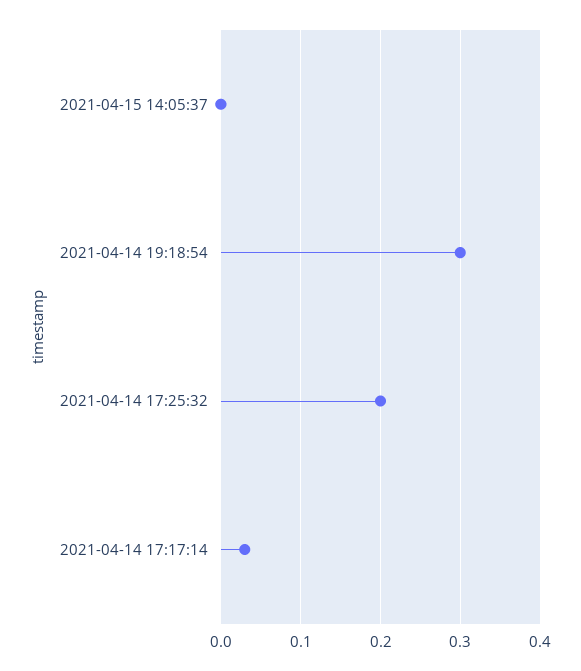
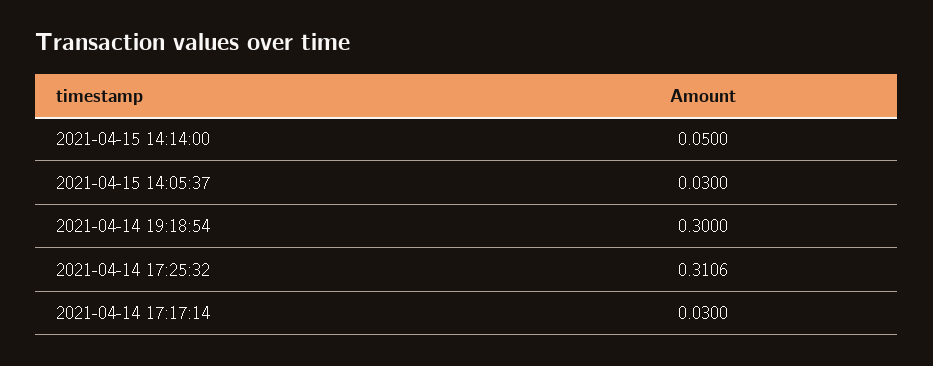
2021-04-15 14:05:37: 0 -> 0.03
2021-04-14 17:25:32: 0.2 -> 0.3106
2021-04-15 14:14:00: none -> 0.05

